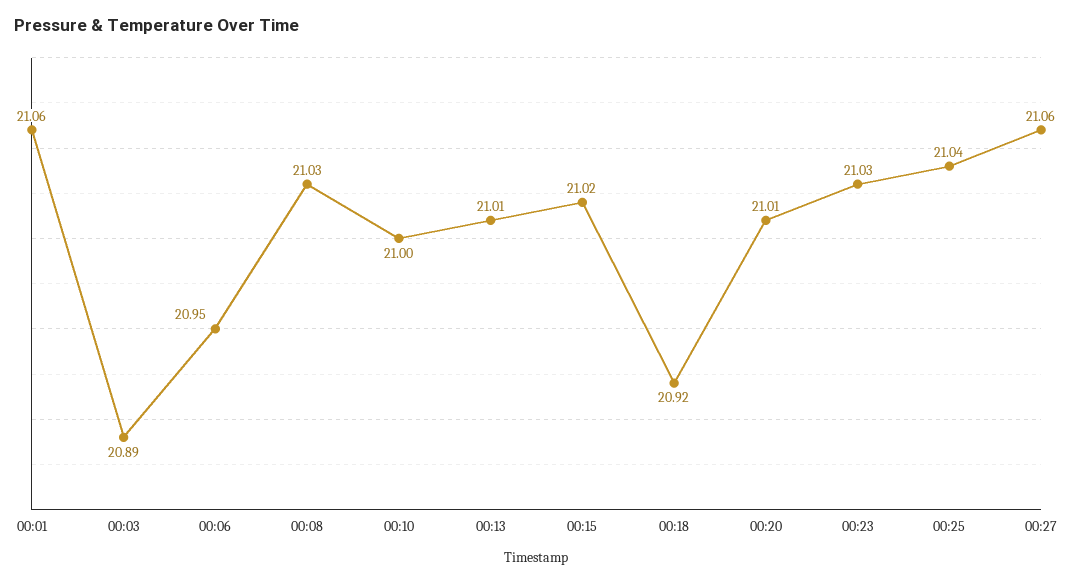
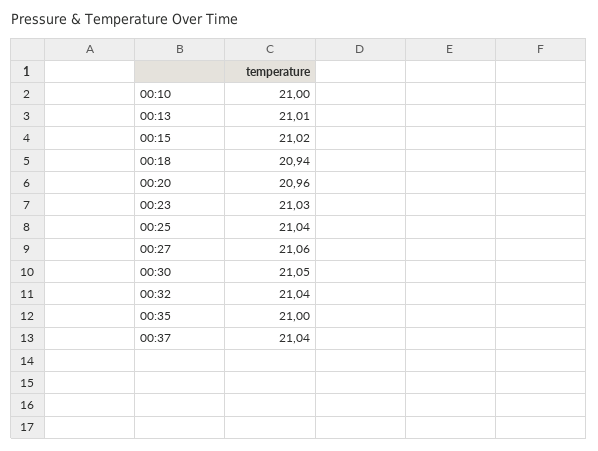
00:01: 21.06 -> none
00:03: 20.89 -> none
00:06: 20.95 -> none
00:08: 21.03 -> none
00:18: 20.92 -> 20.94
00:20: 21.01 -> 20.96
00:30: none -> 21.05
00:32: none -> 21.04
00:35: none -> 21
00:37: none -> 21.04

